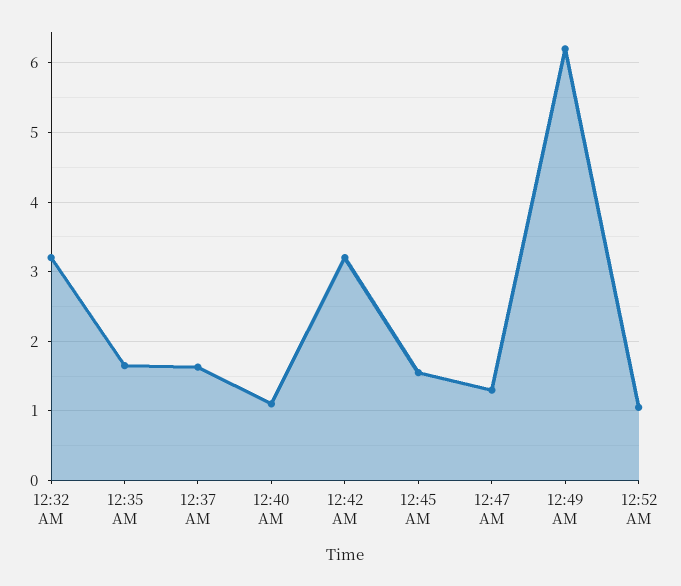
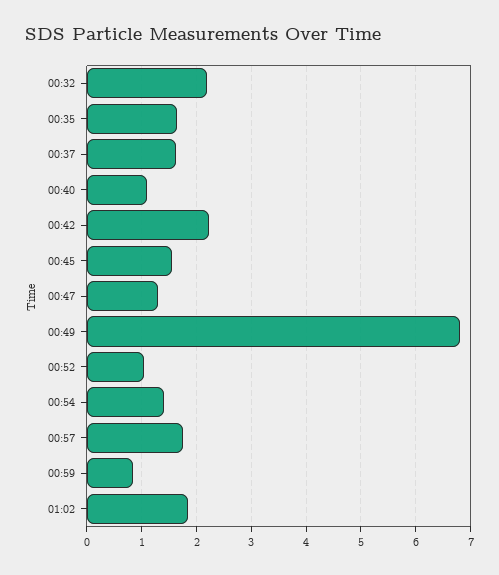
12:32 AM: 3.2 -> 2.2
12:42 AM: 3.2 -> 2.2
12:49 AM: 6.2 -> 6.8
00:54: none -> 1.4
00:57: none -> 1.8
00:59: none -> 0.8
01:02: none -> 1.8

